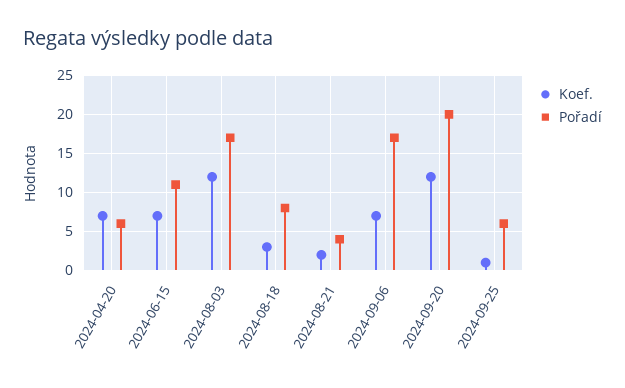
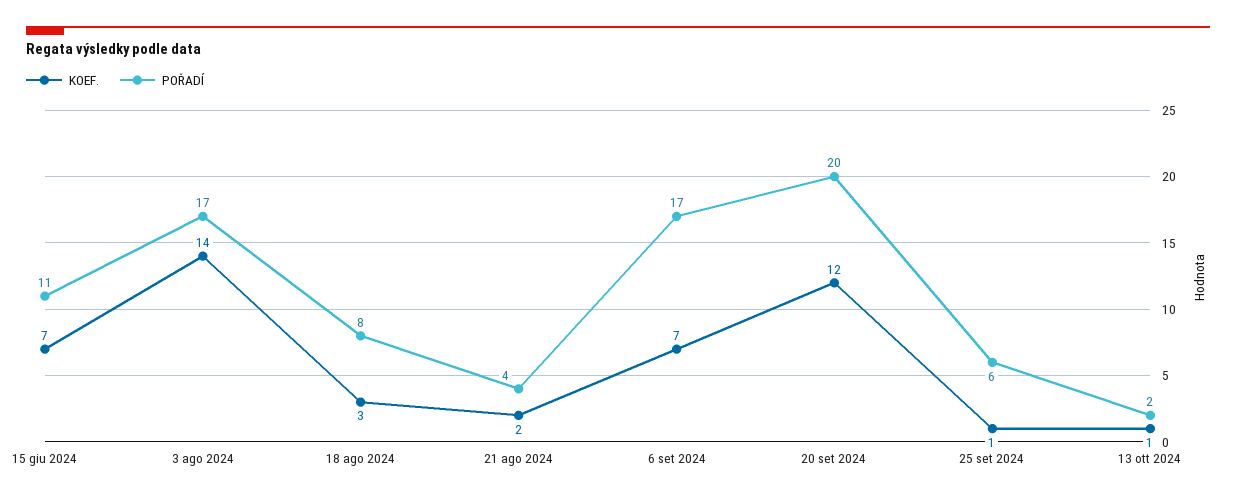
Koef., 2024-04-20: 7 -> none
Pořadí, 2024-04-20: 6 -> none
Koef., 2024-08-03: 12 -> 14
Koef., 13 ott 2024: none -> 1
Pořadí, 13 ott 2024: none -> 2

